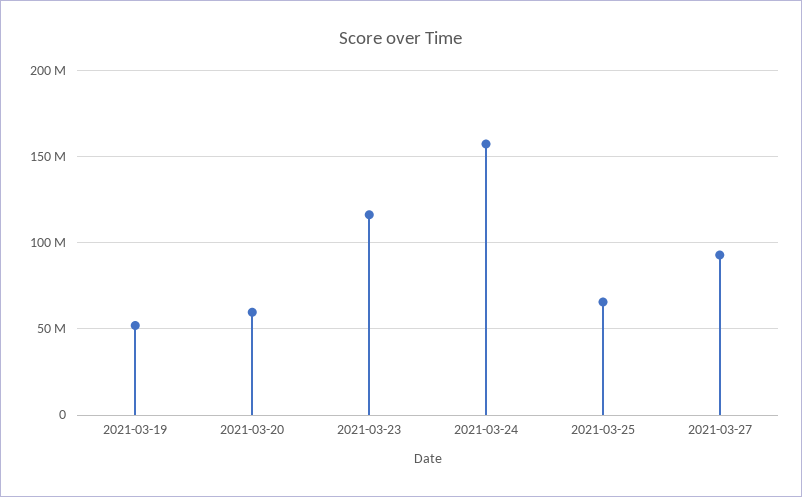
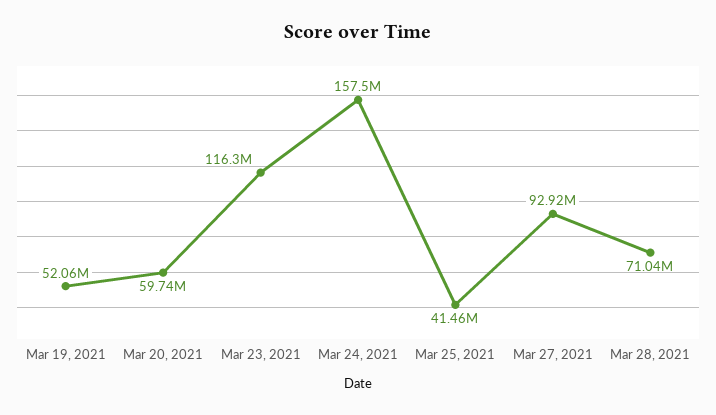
2021-03-25: 65000000 -> 41460000
Mar 28, 2021: none -> 71040000

